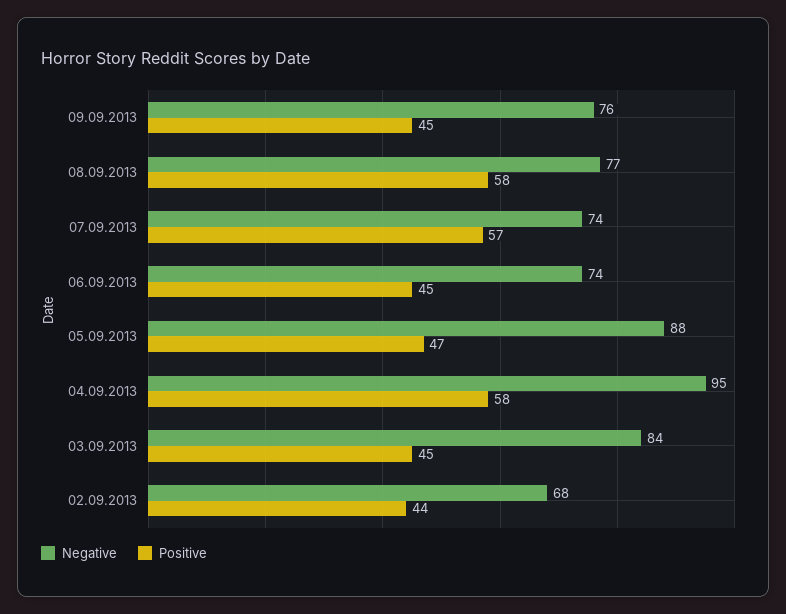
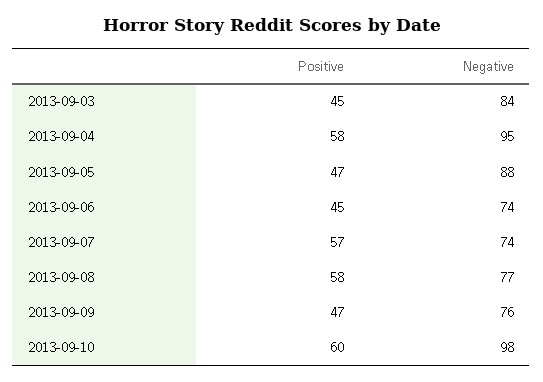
Positive, 09.09.2013: 45 -> 47
Negative, 02.09.2013: 68 -> none
Positive, 02.09.2013: 44 -> none
Positive, 2013-09-10: none -> 60
Negative, 2013-09-10: none -> 98

